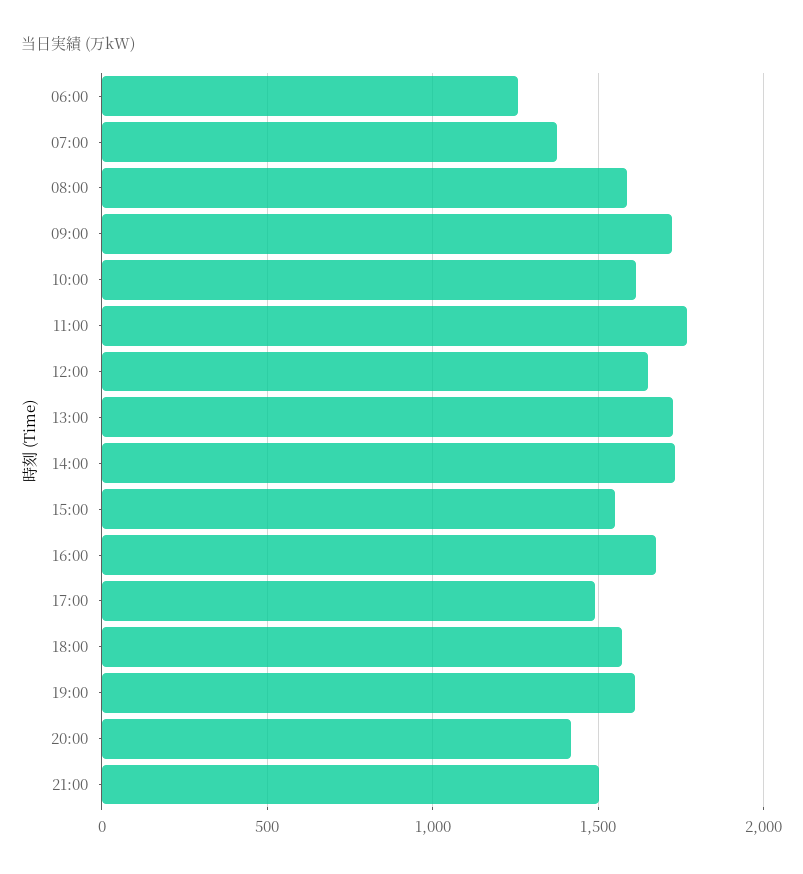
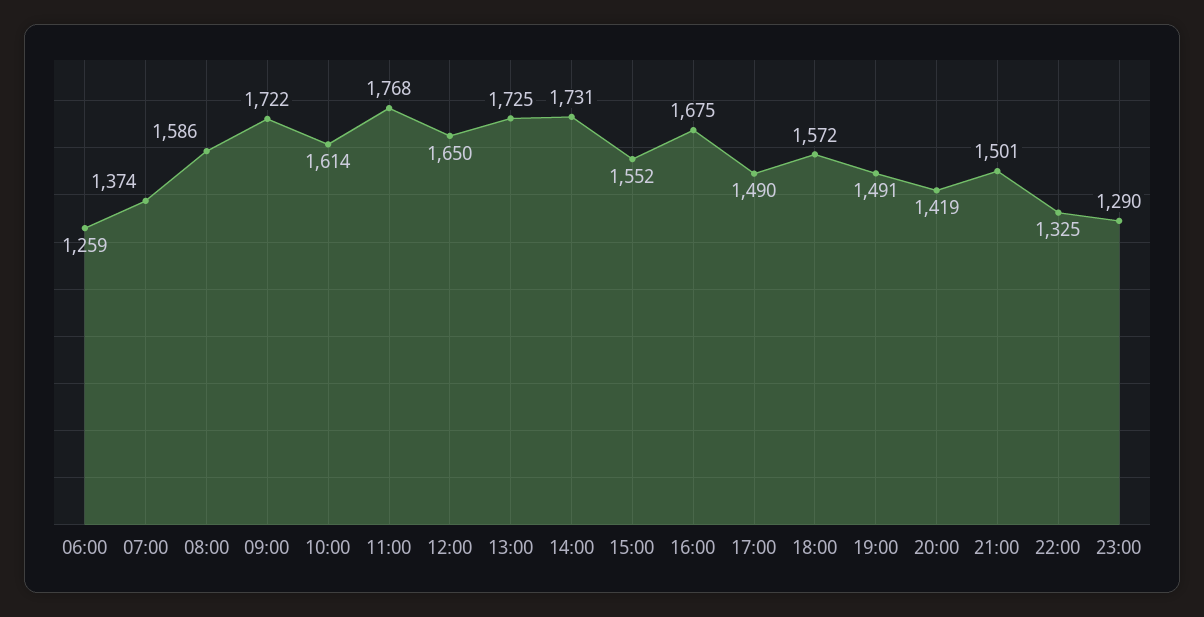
19:00: 1600 -> 1491
22:00: none -> 1325
23:00: none -> 1290

